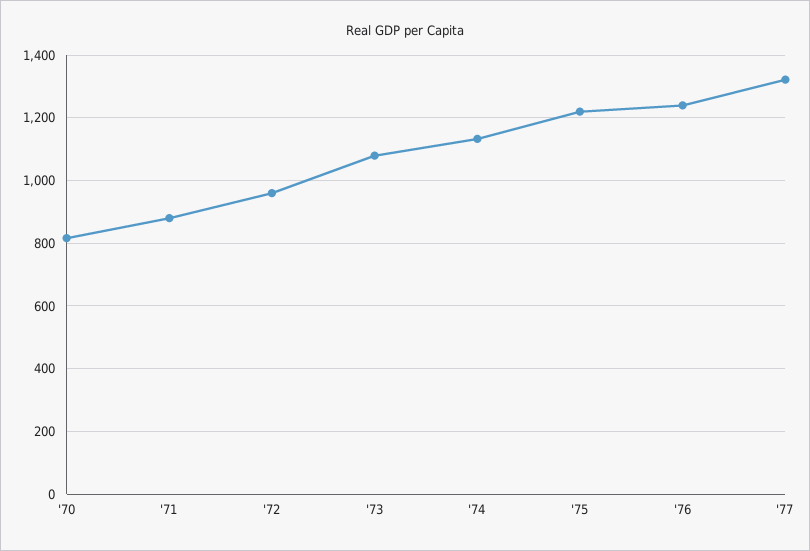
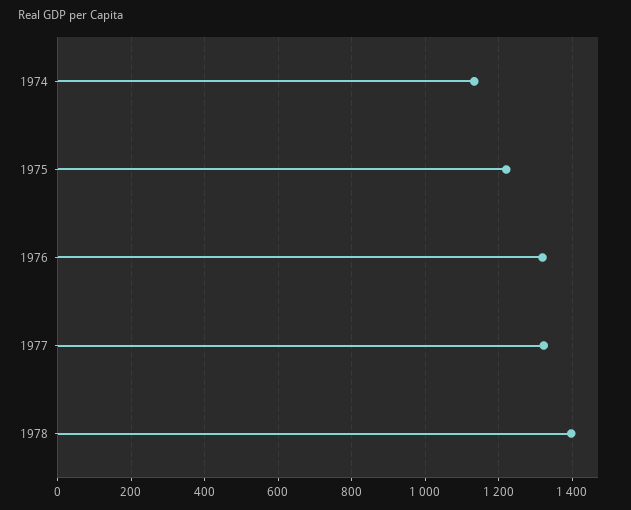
'70: 820 -> none
'71: 880 -> none
'72: 960 -> none
'73: 1080 -> none
'76: 1240 -> 1320
1978: none -> 1400

